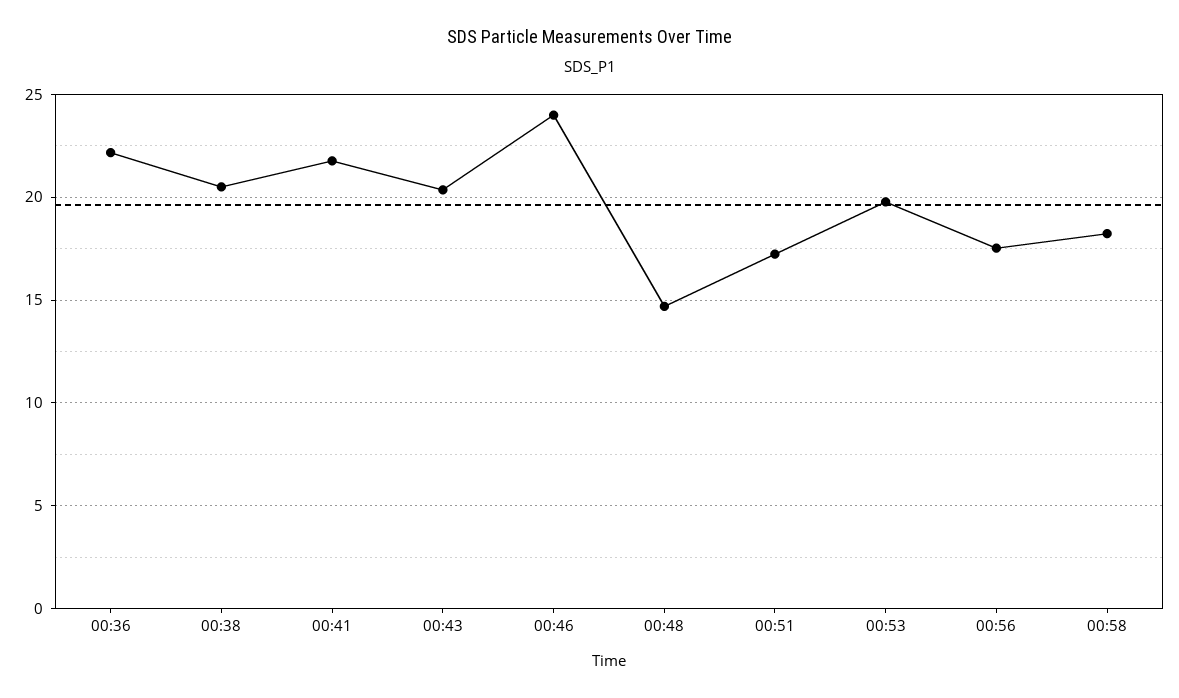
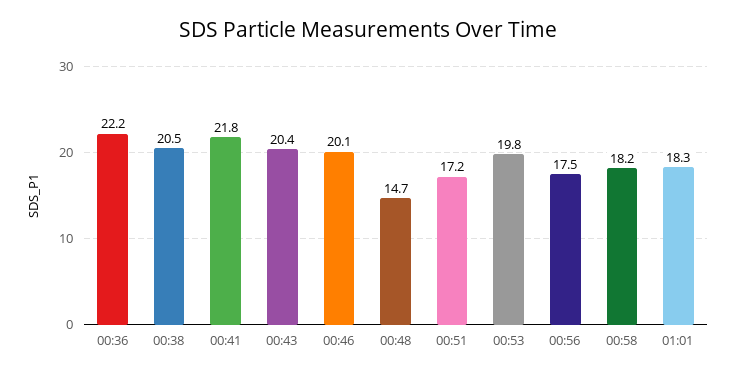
00:46: 24 -> 20.1
01:01: none -> 18.3

